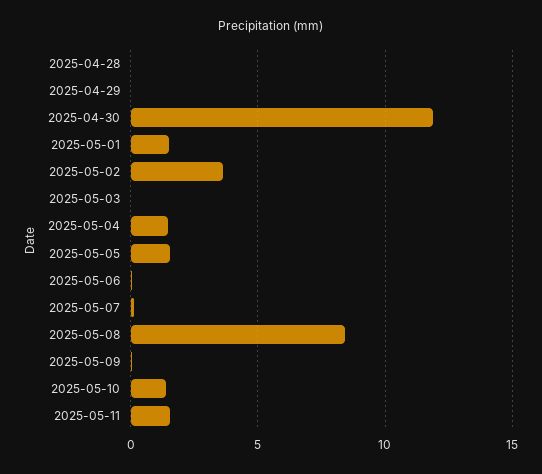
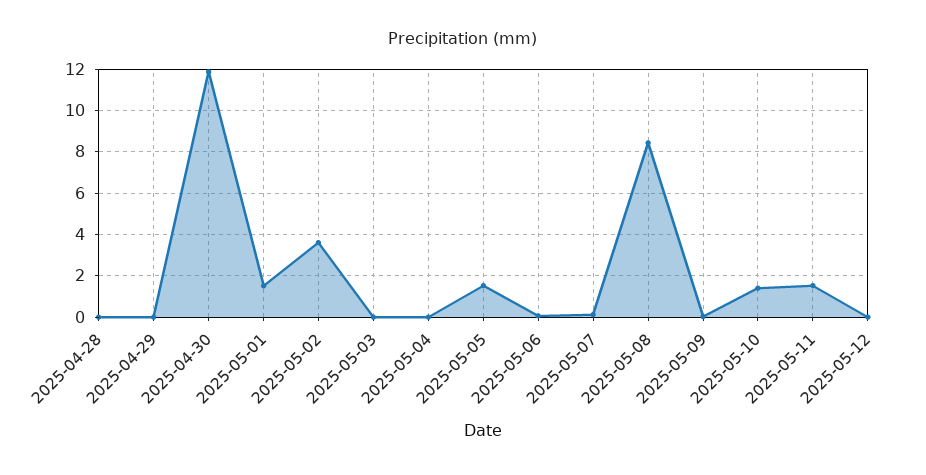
2025-05-04: 1.5 -> 0
2025-05-12: none -> 0

